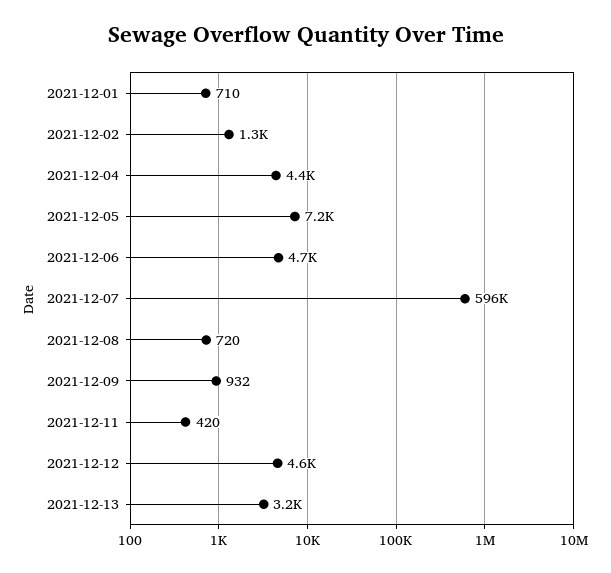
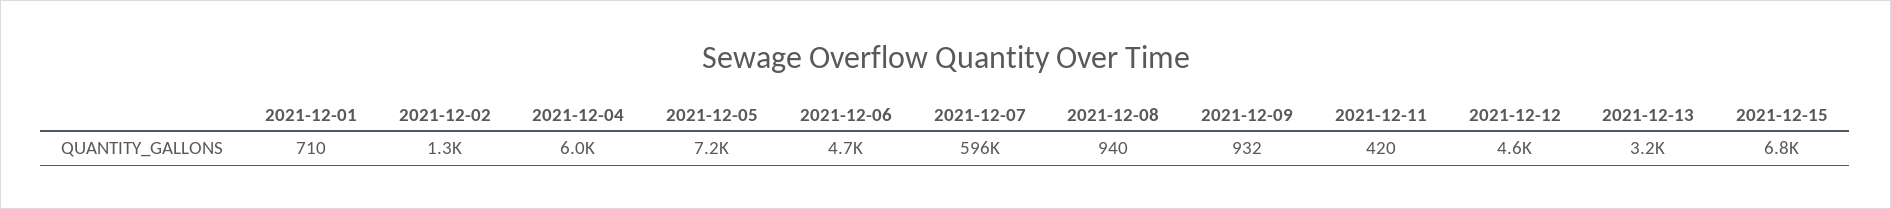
2021-12-04: 4400 -> 6000
2021-12-08: 720 -> 940
2021-12-15: none -> 6800

